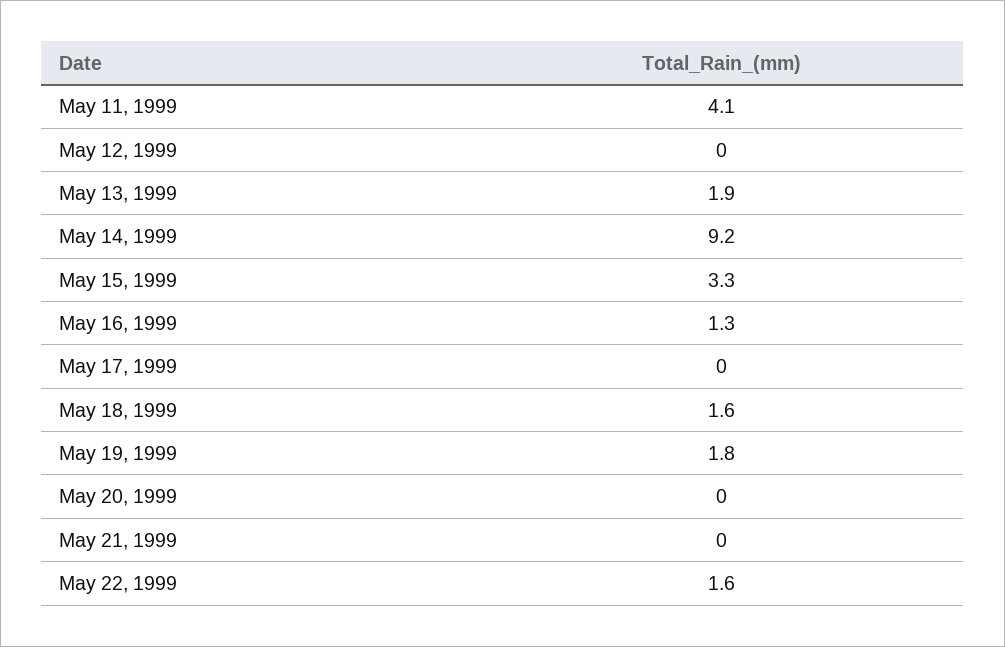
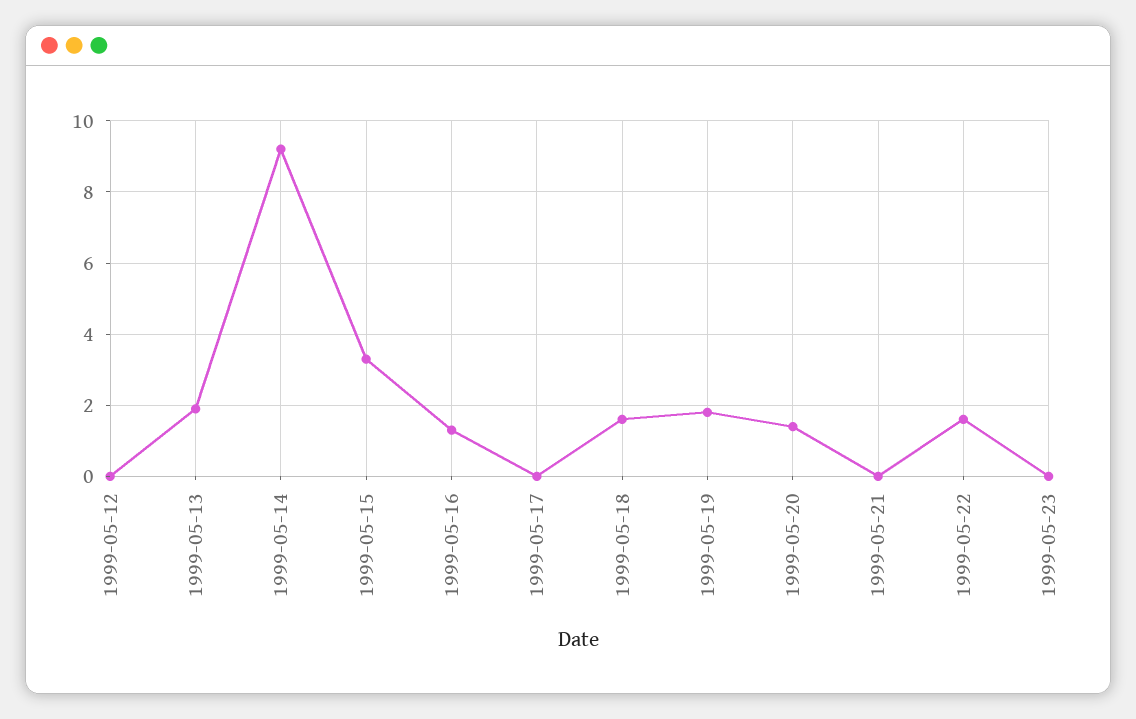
May 11, 1999: 4.1 -> none
May 20, 1999: 0 -> 1.5
1999-05-23: none -> 0

